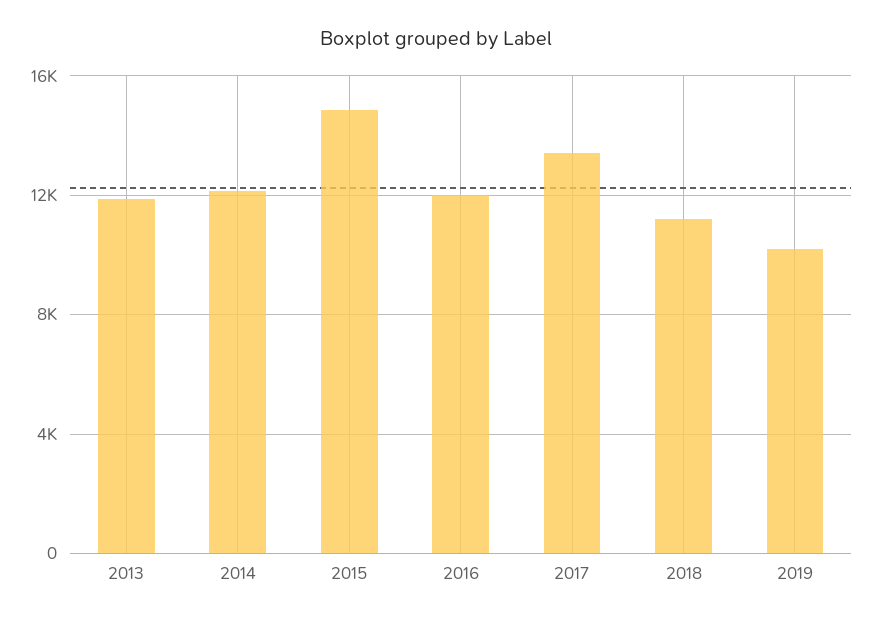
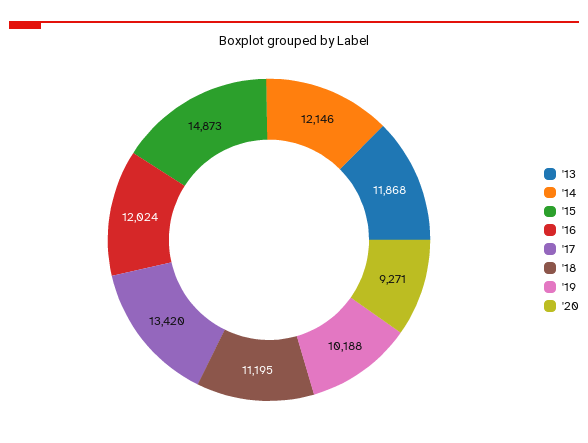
'20: none -> 9271

